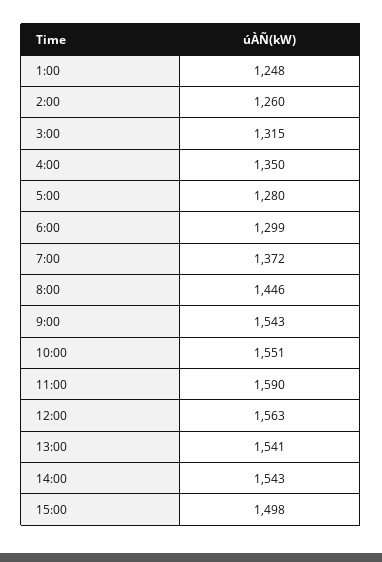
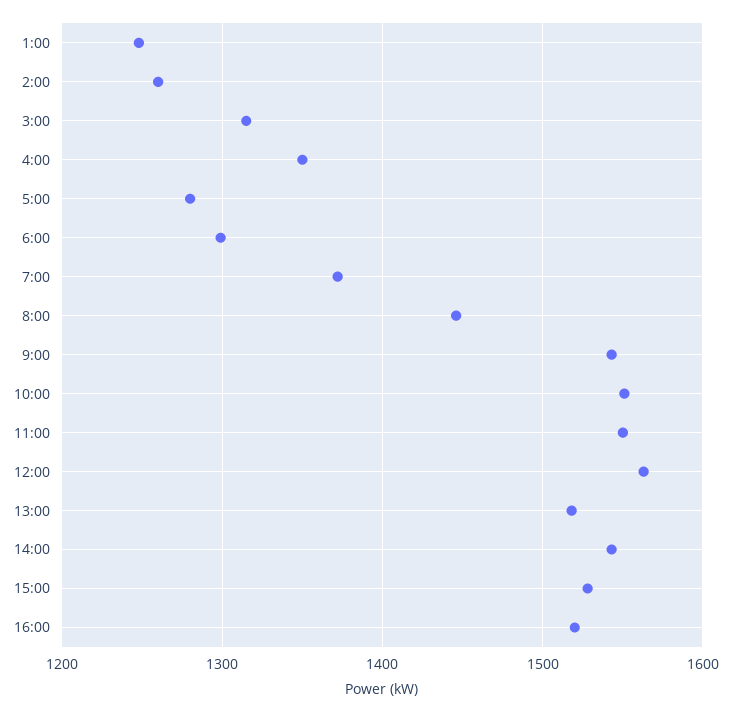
11:00: 1590 -> 1550
13:00: 1541 -> 1520
15:00: 1498 -> 1530
16:00: none -> 1520

